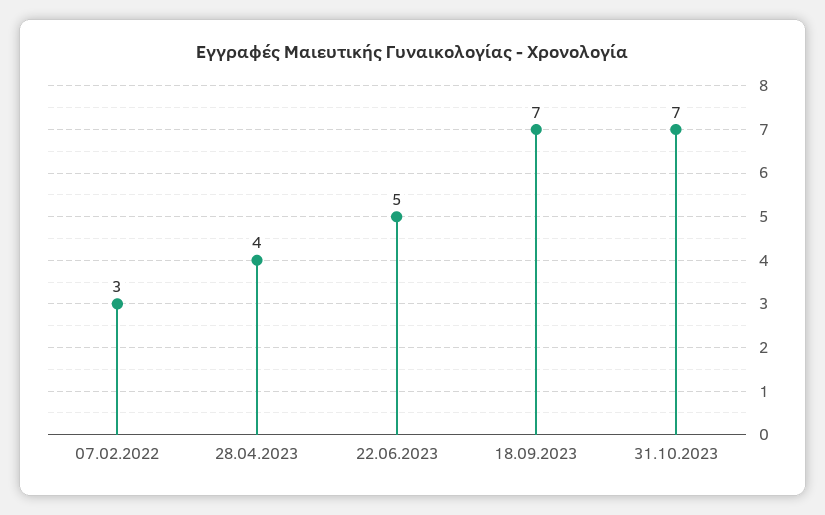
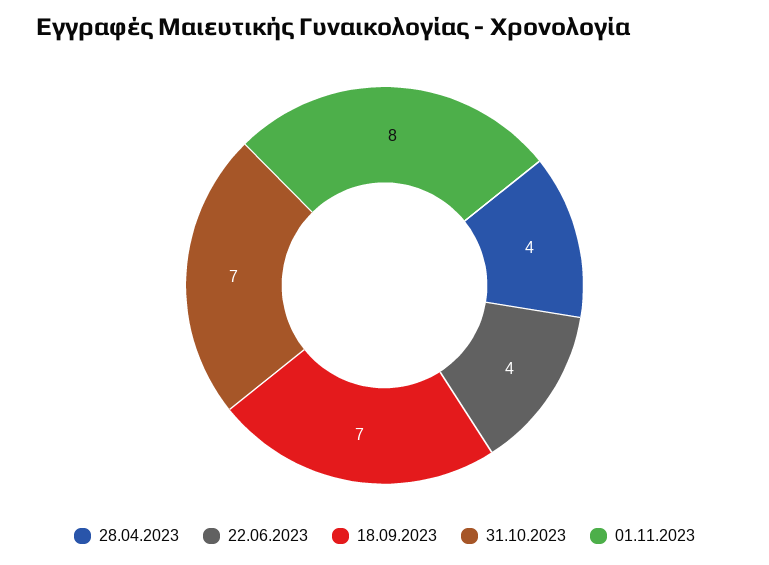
07.02.2022: 3 -> none
22.06.2023: 5 -> 4
01.11.2023: none -> 8

